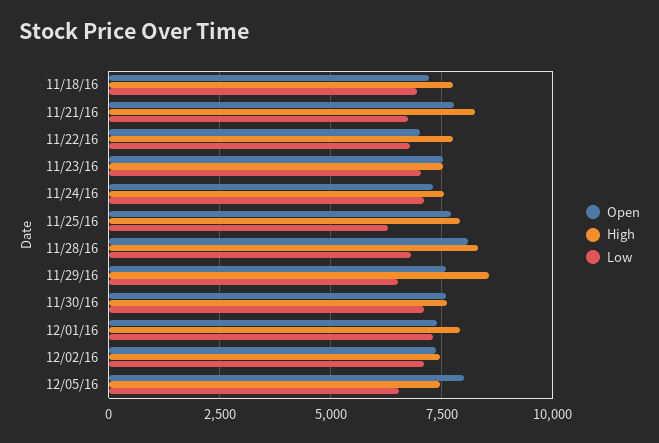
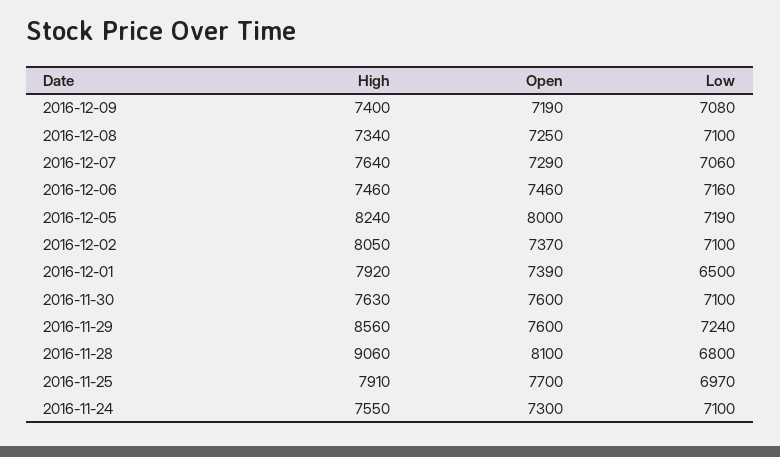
Open, 11/18/16: 7250 -> none
High, 11/18/16: 7750 -> none
Low, 11/18/16: 7000 -> none
Open, 11/21/16: 7750 -> none
High, 11/21/16: 8250 -> none
Low, 11/21/16: 6750 -> none
Open, 11/22/16: 7000 -> none
High, 11/22/16: 7750 -> none
Low, 11/22/16: 6750 -> none
Open, 11/23/16: 7500 -> none
High, 11/23/16: 7500 -> none
Low, 11/23/16: 7000 -> none
Low, 11/25/16: 6250 -> 6970
High, 11/28/16: 8250 -> 9060
Low, 11/29/16: 6500 -> 7240
Low, 12/01/16: 7250 -> 6500
High, 12/02/16: 7500 -> 8050
High, 12/05/16: 7500 -> 8240
Low, 12/05/16: 6500 -> 7190
High, 2016-12-09: none -> 7400
Open, 2016-12-09: none -> 7190
Low, 2016-12-09: none -> 7080
High, 2016-12-08: none -> 7340
Open, 2016-12-08: none -> 7250
Low, 2016-12-08: none -> 7100
High, 2016-12-07: none -> 7640
Open, 2016-12-07: none -> 7290
Low, 2016-12-07: none -> 7060
High, 2016-12-06: none -> 7460
Open, 2016-12-06: none -> 7460
Low, 2016-12-06: none -> 7160

